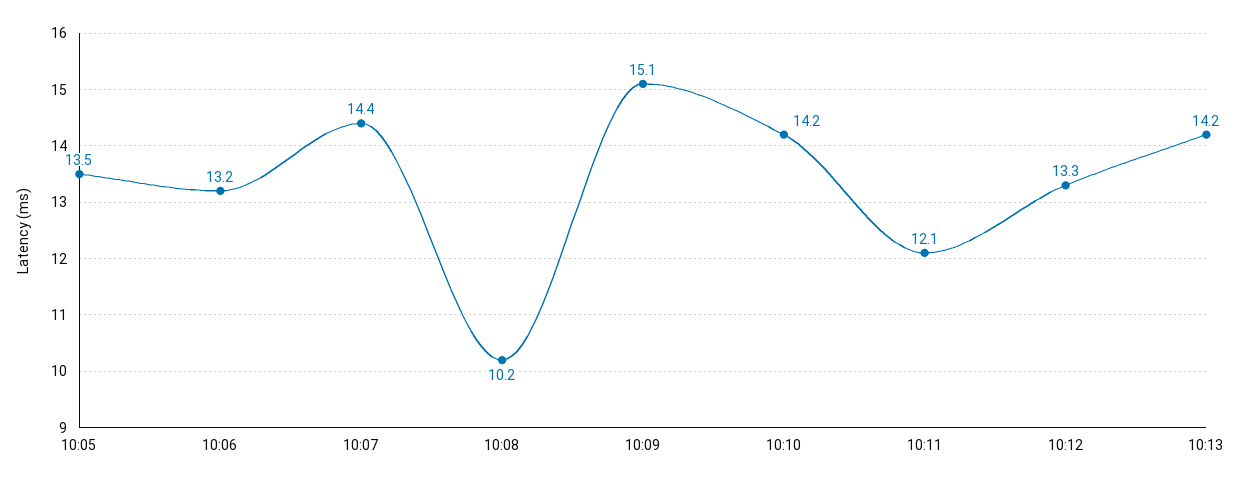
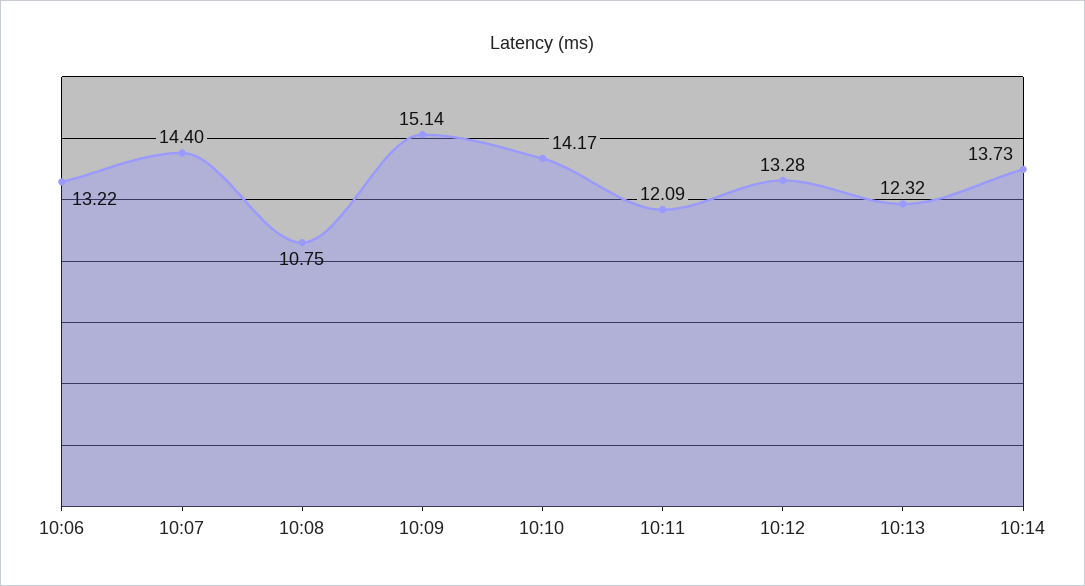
10:05: 13.5 -> none
10:08: 10.2 -> 10.75
10:13: 14.2 -> 12.32
10:14: none -> 13.73

